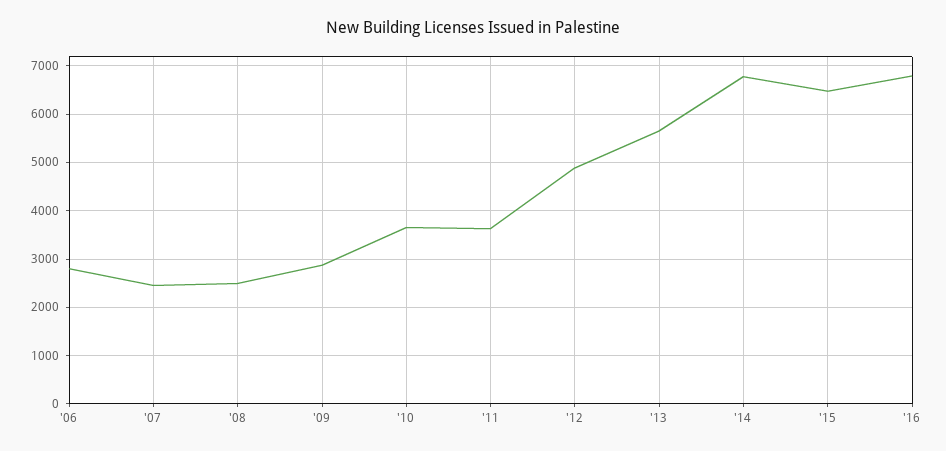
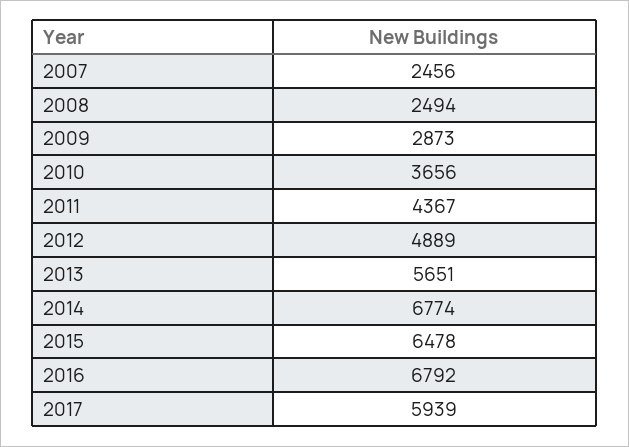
'06: 2800 -> none
'11: 3600 -> 4367
2017: none -> 5939

